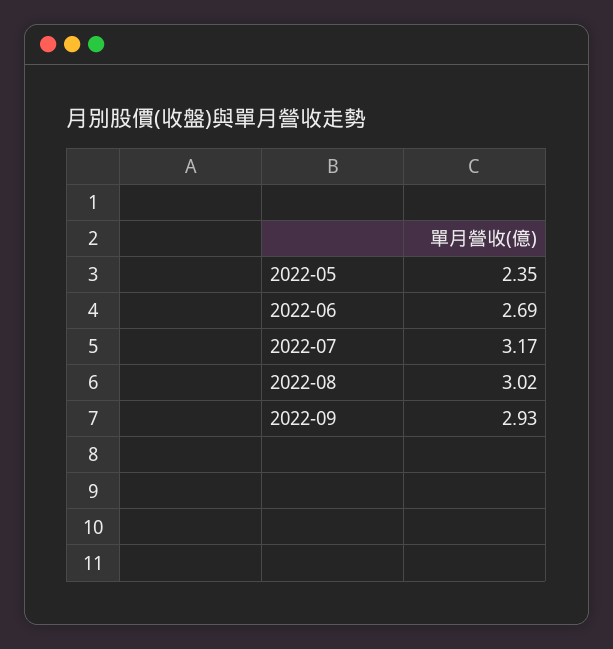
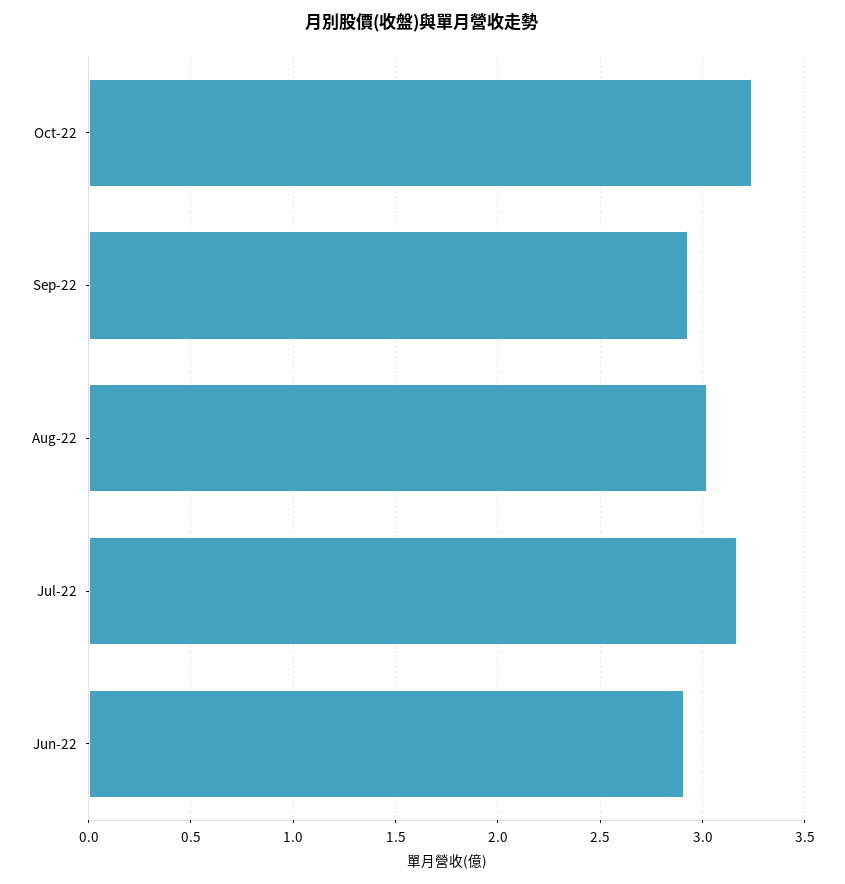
2022-05: 2.35 -> none
2022-06: 2.69 -> 2.9
Oct-22: none -> 3.25

